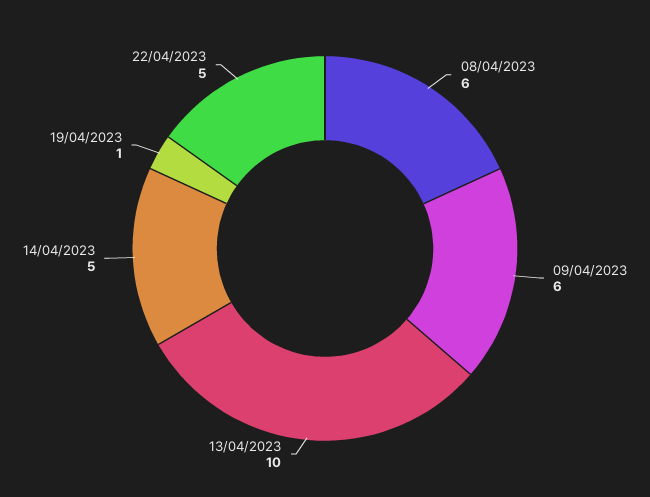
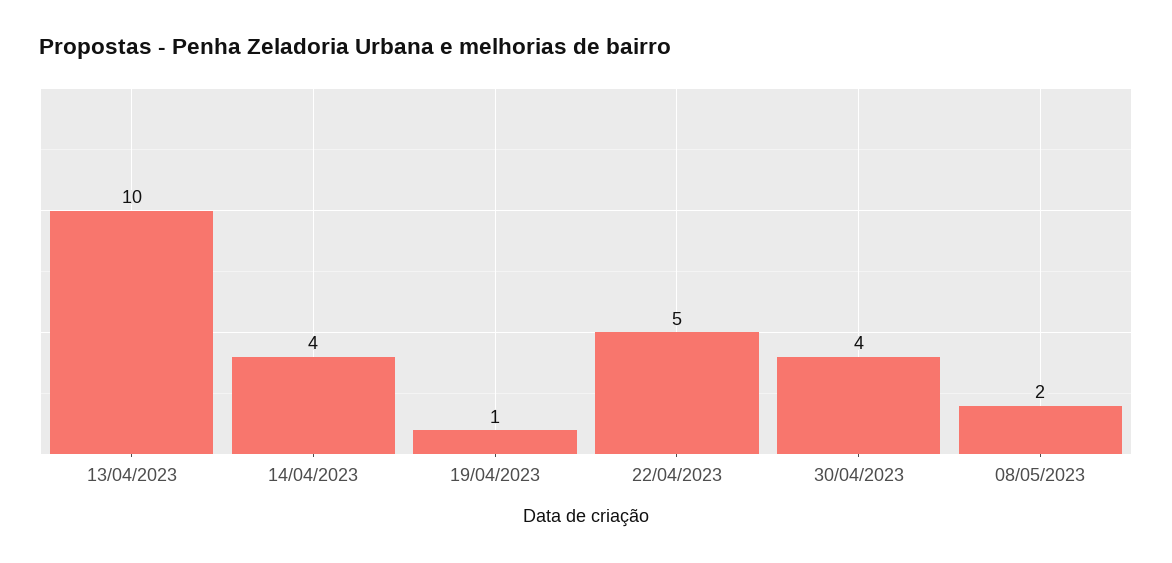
08/04/2023: 6 -> none
09/04/2023: 6 -> none
14/04/2023: 5 -> 4
30/04/2023: none -> 4
08/05/2023: none -> 2

